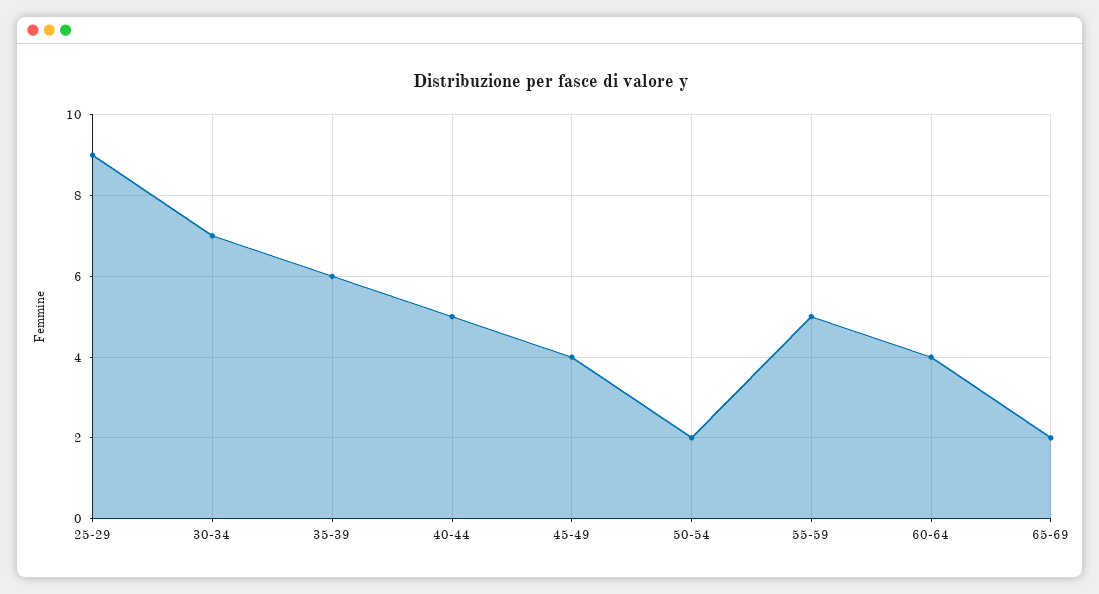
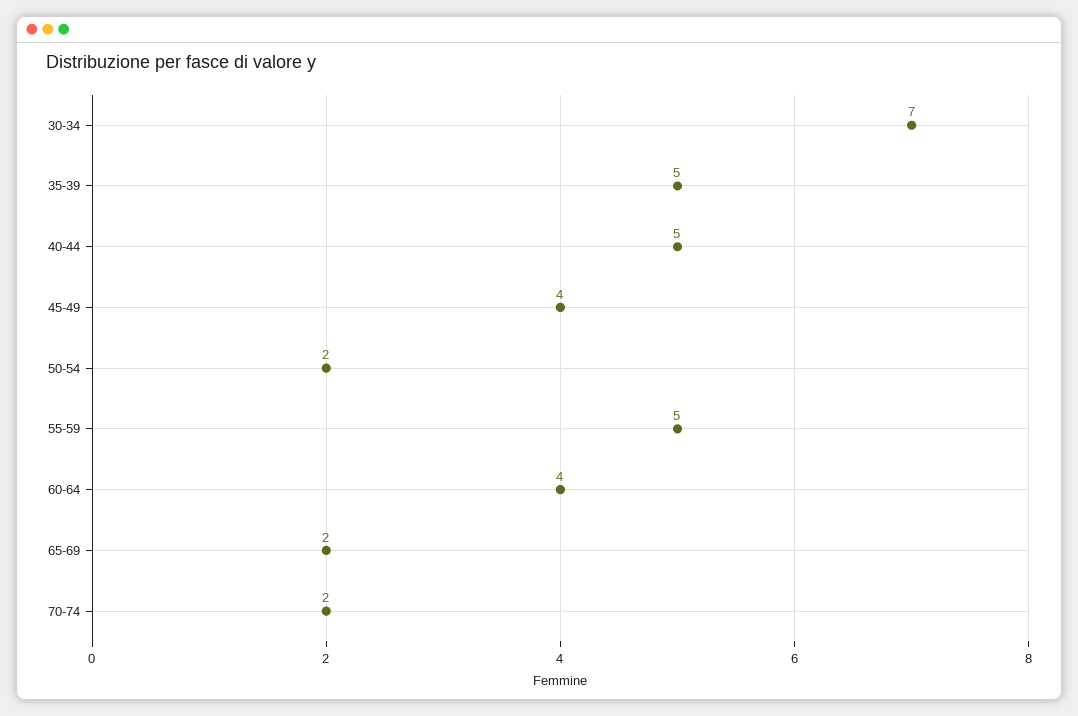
25-29: 9 -> none
35-39: 6 -> 5
70-74: none -> 2

